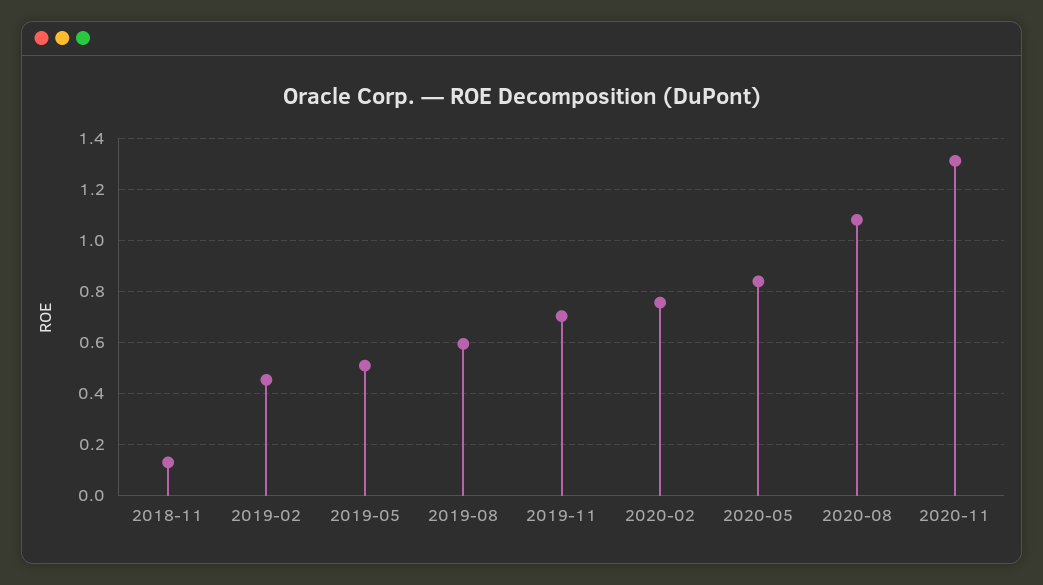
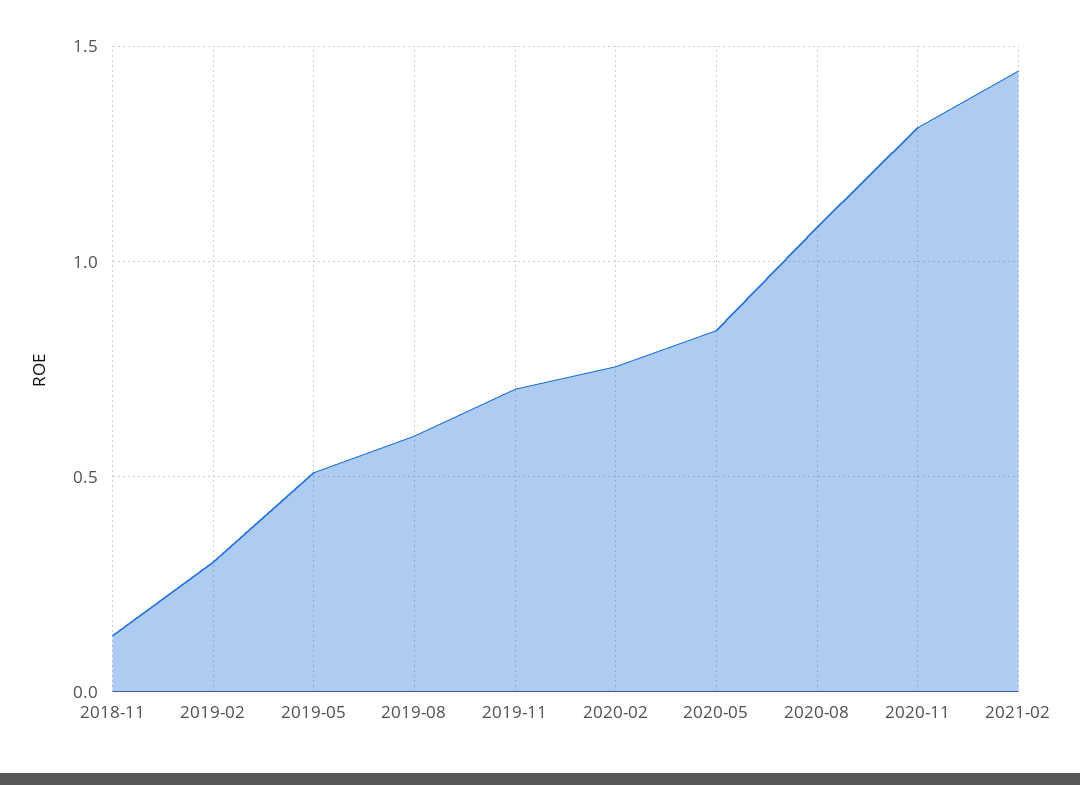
2019-02: 0.45 -> 0.3
2021-02: none -> 1.45

